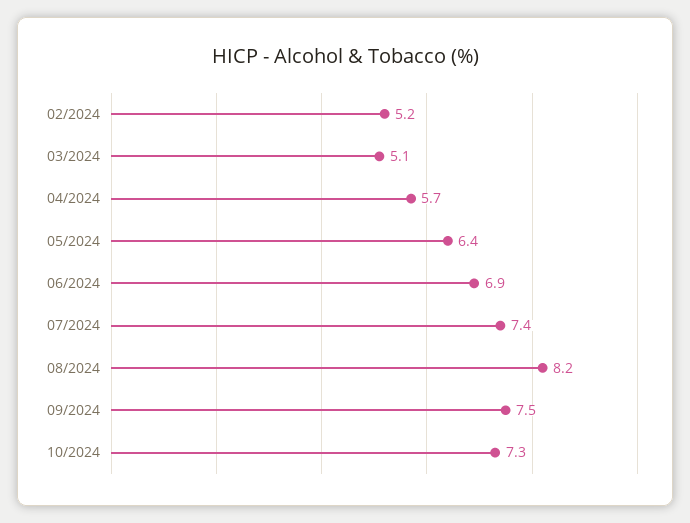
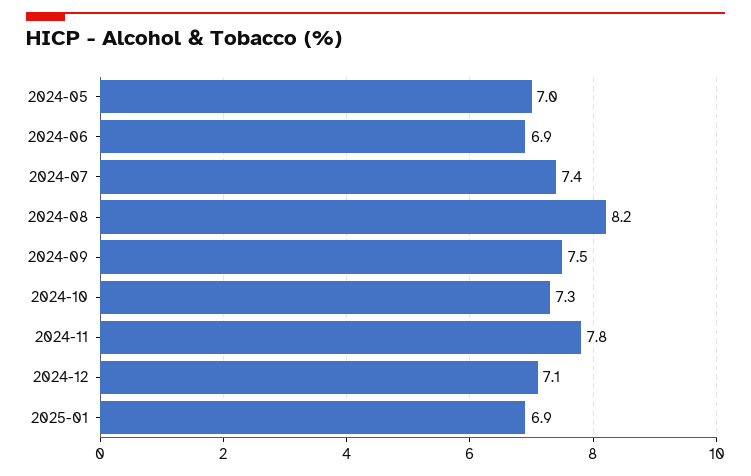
02/2024: 5.2 -> none
03/2024: 5.1 -> none
04/2024: 5.7 -> none
05/2024: 6.4 -> 7
2024-11: none -> 7.8
2024-12: none -> 7.1
2025-01: none -> 6.9

